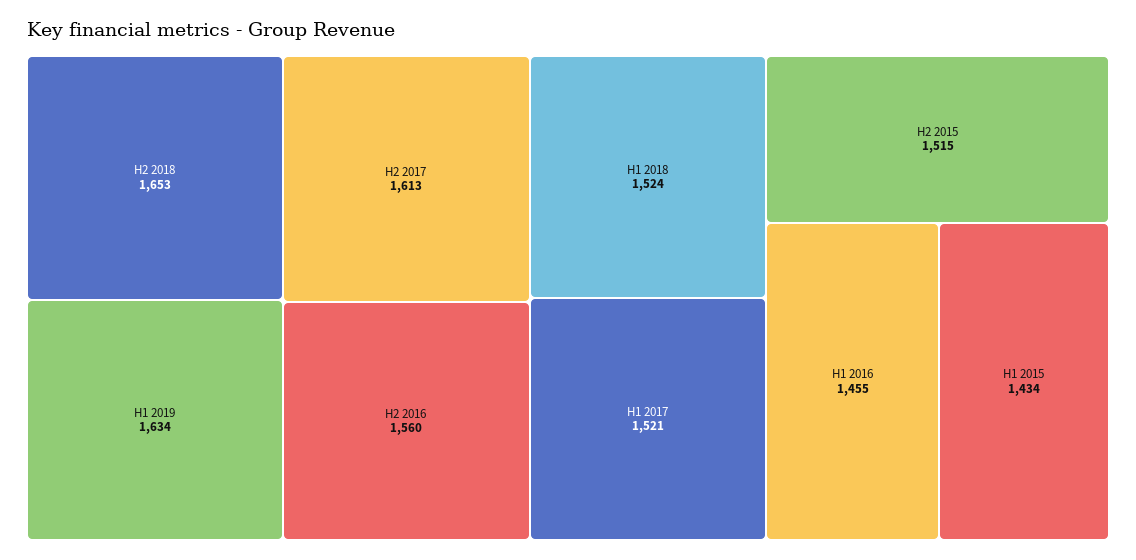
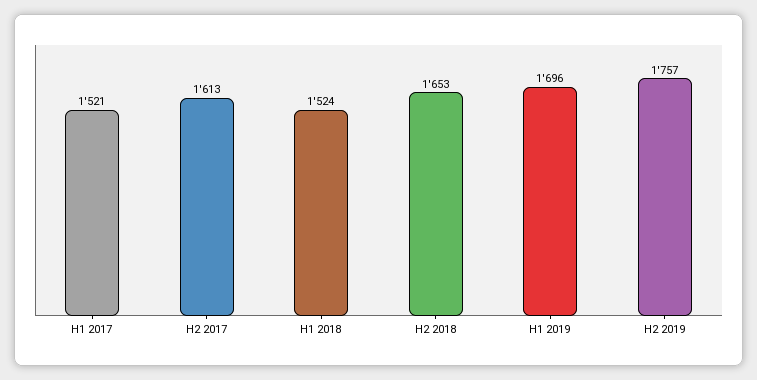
H1 2019: 1634 -> 1696
H2 2016: 1560 -> none
H2 2015: 1515 -> none
H1 2016: 1455 -> none
H1 2015: 1434 -> none
H2 2019: none -> 1757

